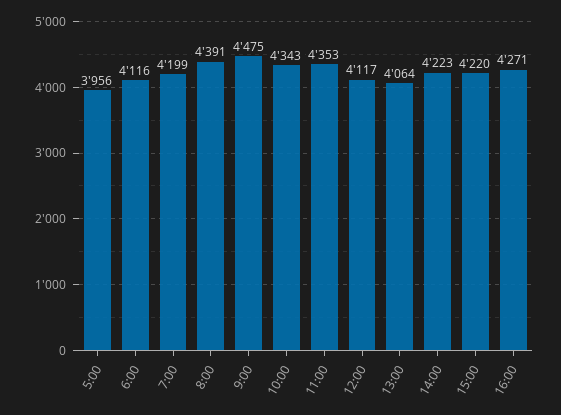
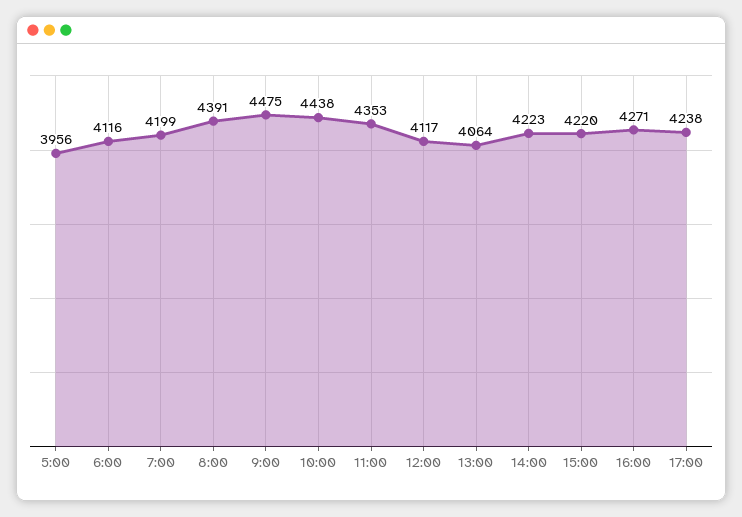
10:00: 4343 -> 4438
17:00: none -> 4238

